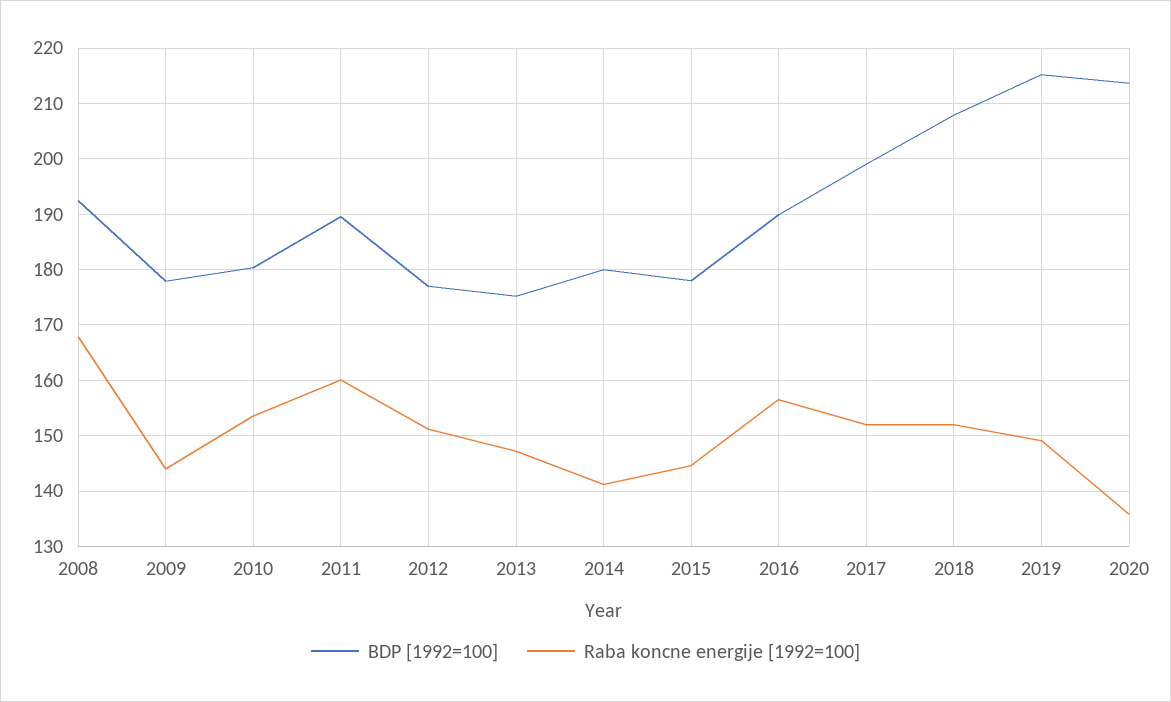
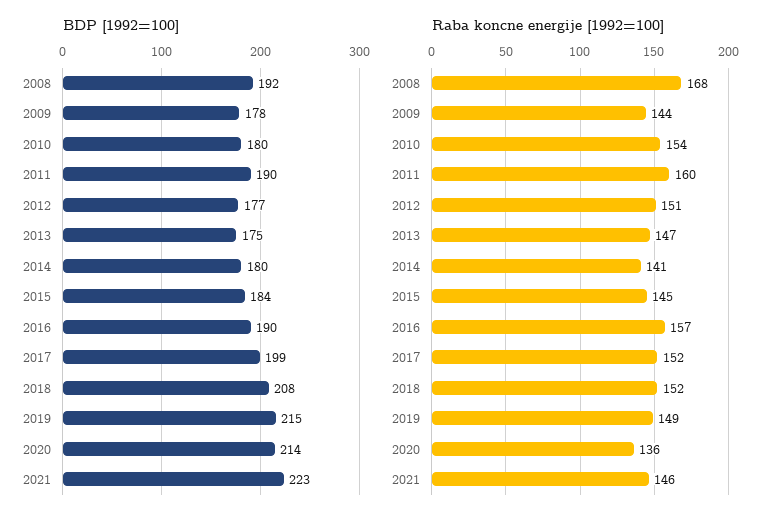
BDP [1992=100], 2015: 178 -> 184
BDP [1992=100], 2021: none -> 223
Raba koncne energije [1992=100], 2021: none -> 146

